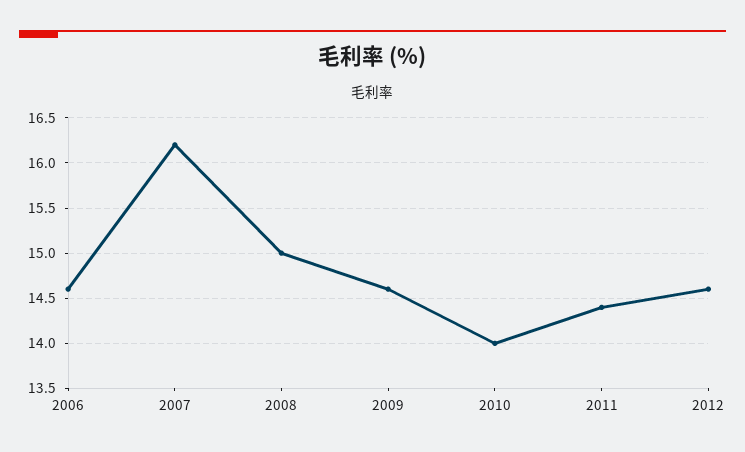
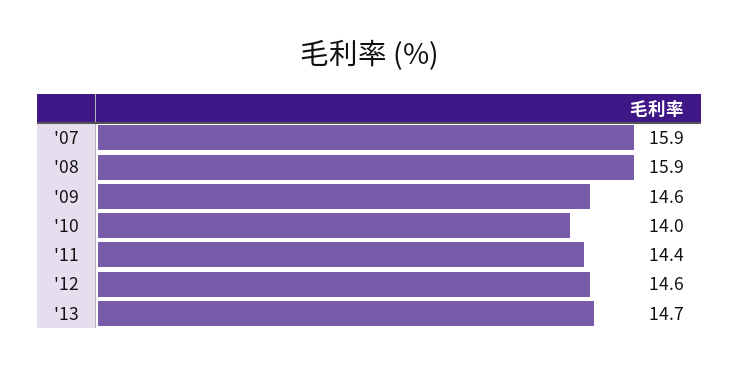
2006: 14.6 -> none
2007: 16.2 -> 15.9
2008: 15 -> 15.9
'13: none -> 14.7

